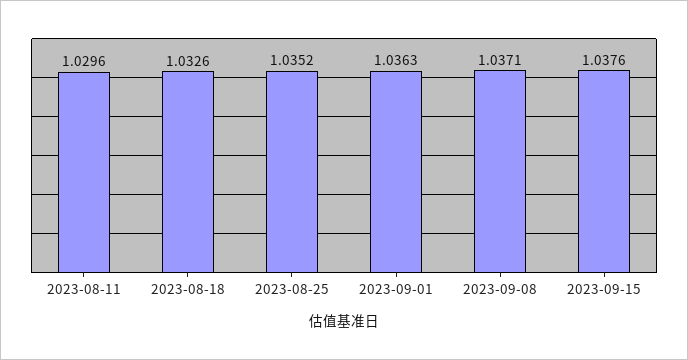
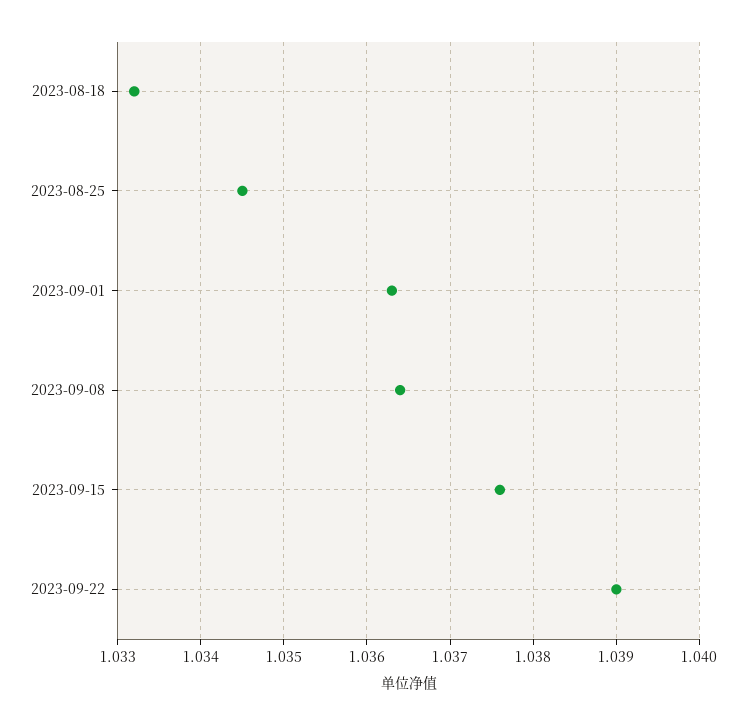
2023-08-11: 1.0296 -> none
2023-08-18: 1.0326 -> 1.0332
2023-08-25: 1.0352 -> 1.0345
2023-09-08: 1.0371 -> 1.0364
2023-09-22: none -> 1.039

